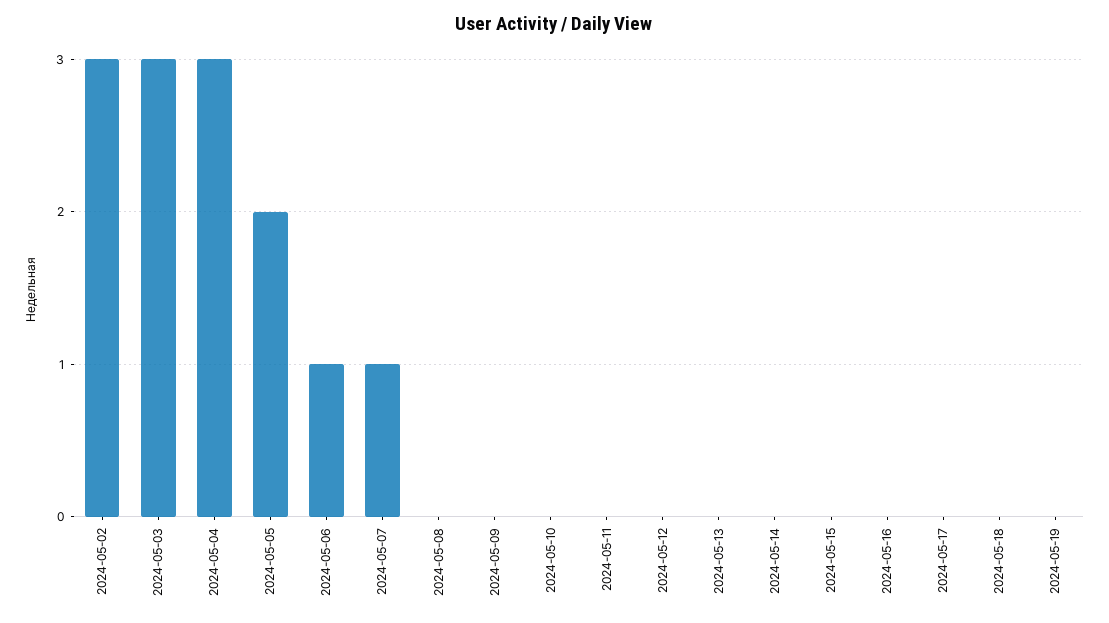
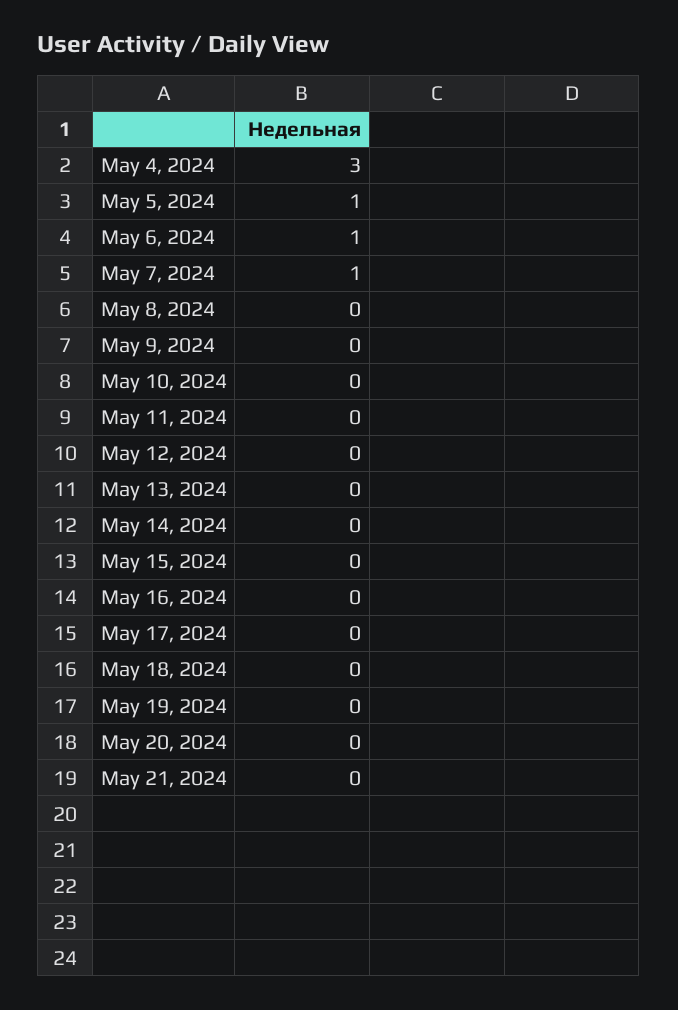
2024-05-02: 3 -> none
2024-05-03: 3 -> none
2024-05-05: 2 -> 1
May 20, 2024: none -> 0
May 21, 2024: none -> 0

